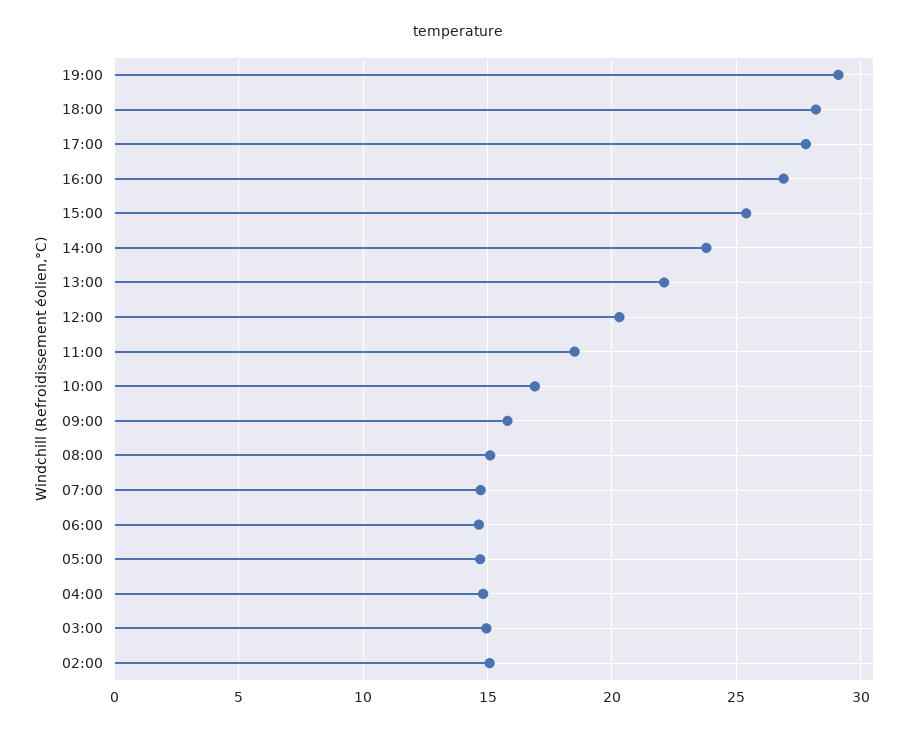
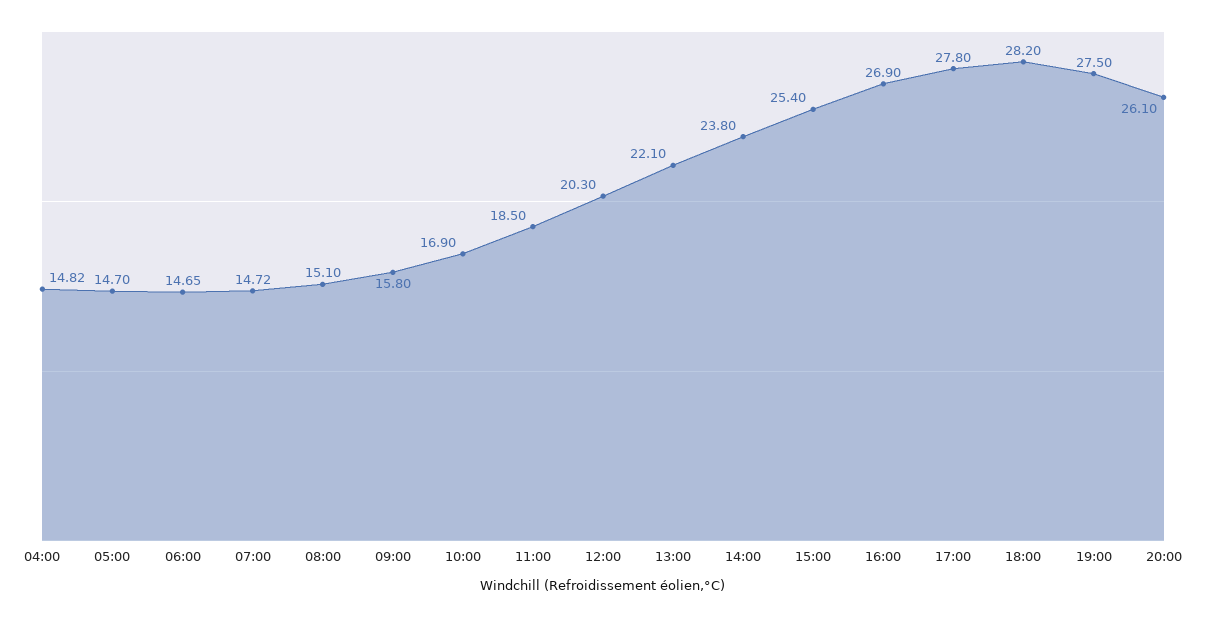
19:00: 29 -> 27.5
03:00: 15 -> none
02:00: 15 -> none
20:00: none -> 26.1

